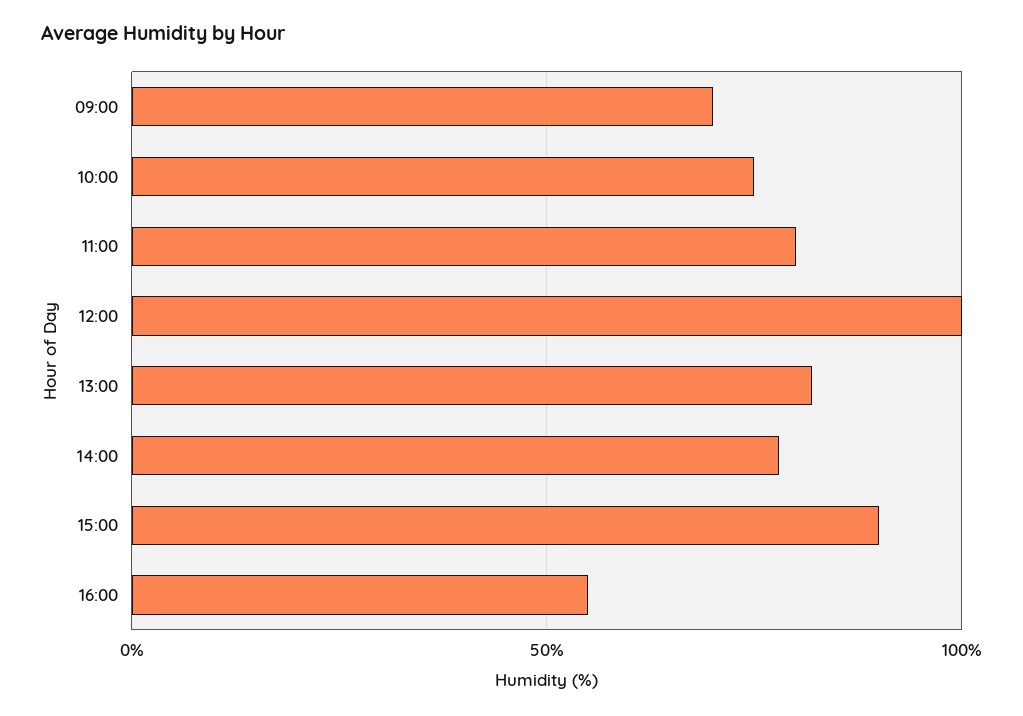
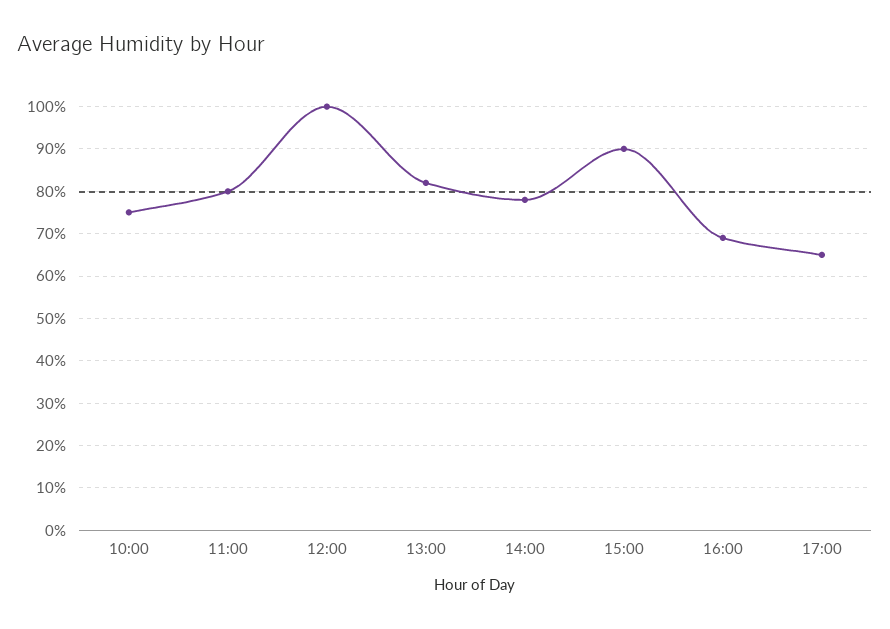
09:00: 70 -> none
16:00: 55 -> 70
17:00: none -> 65

